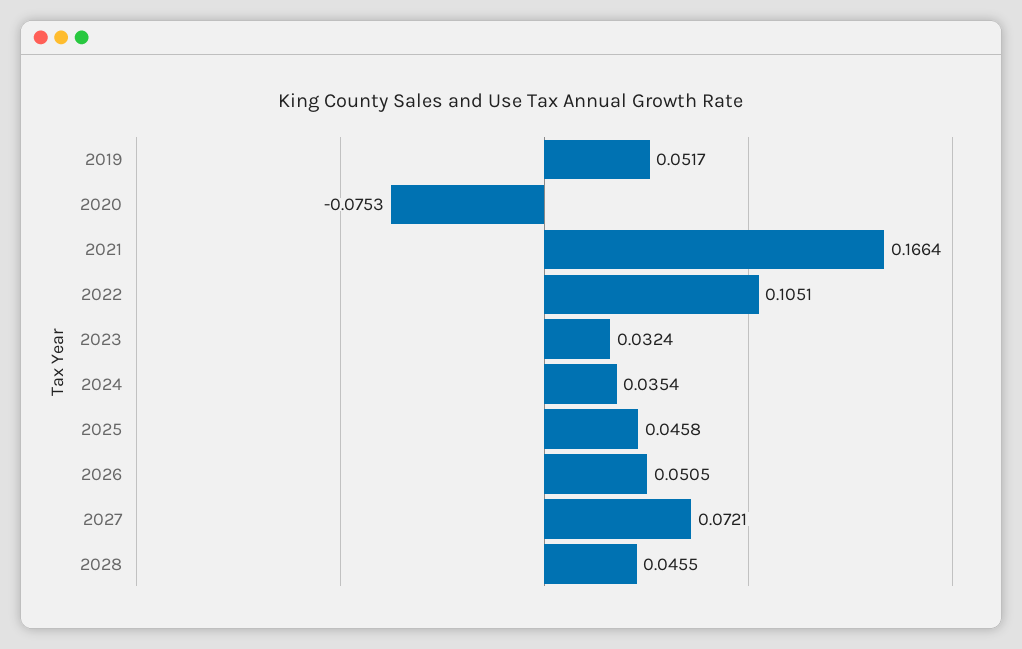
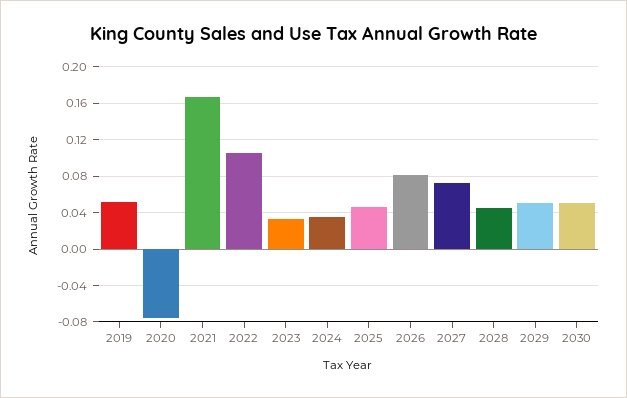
2026: 0.0505 -> 0.08
2029: none -> 0.05
2030: none -> 0.05

